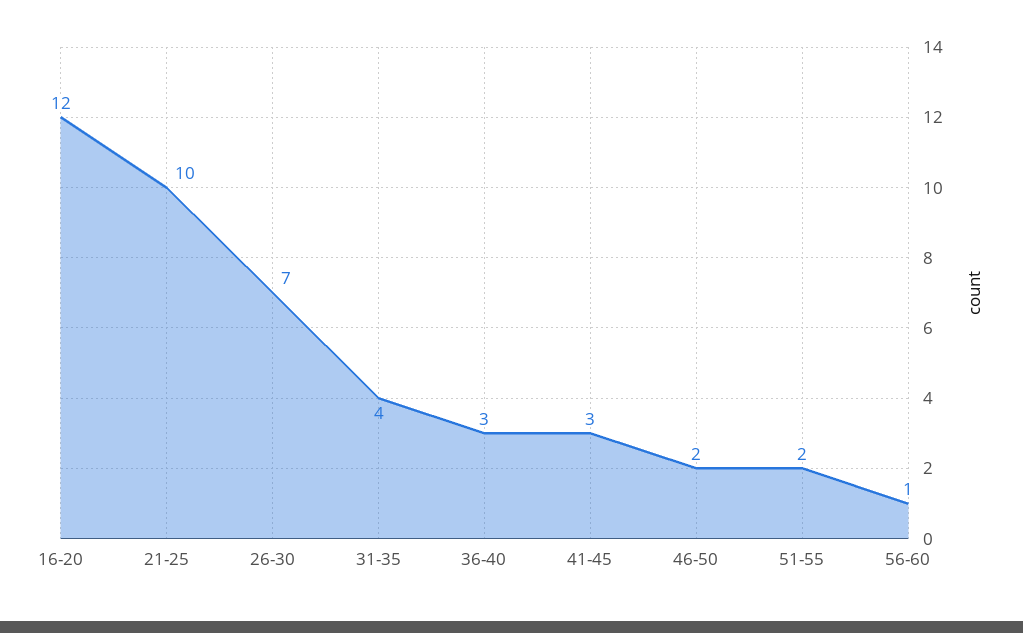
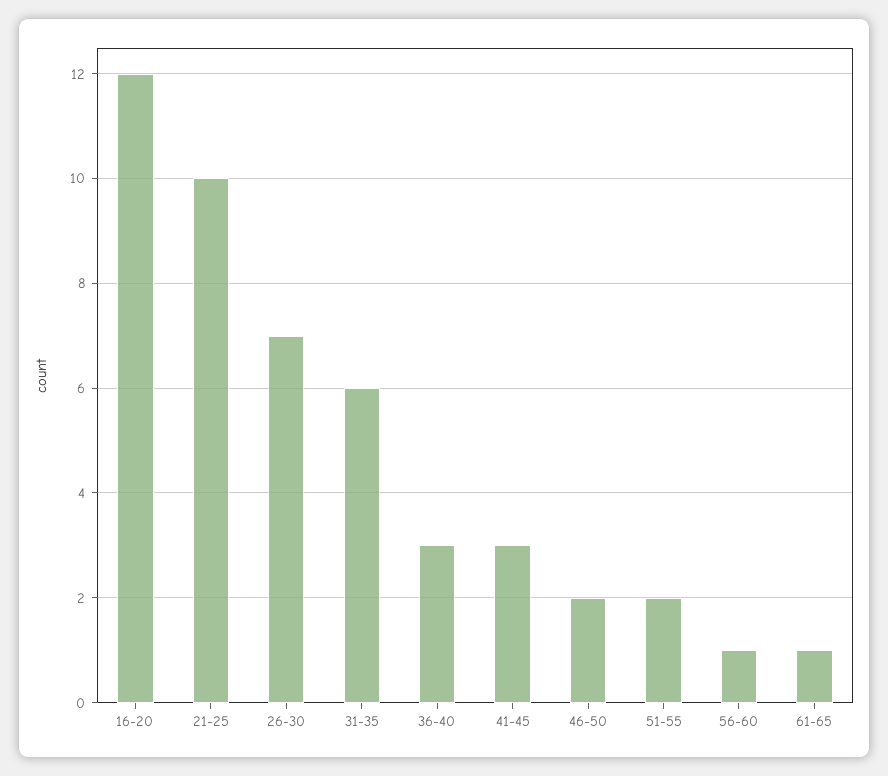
31-35: 4 -> 6
61-65: none -> 1

